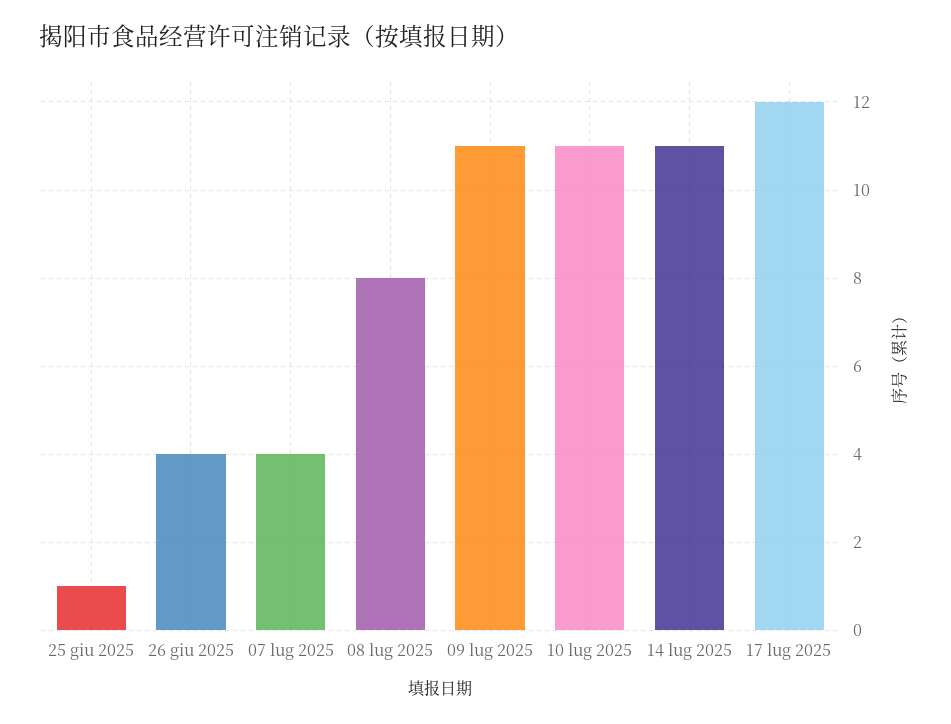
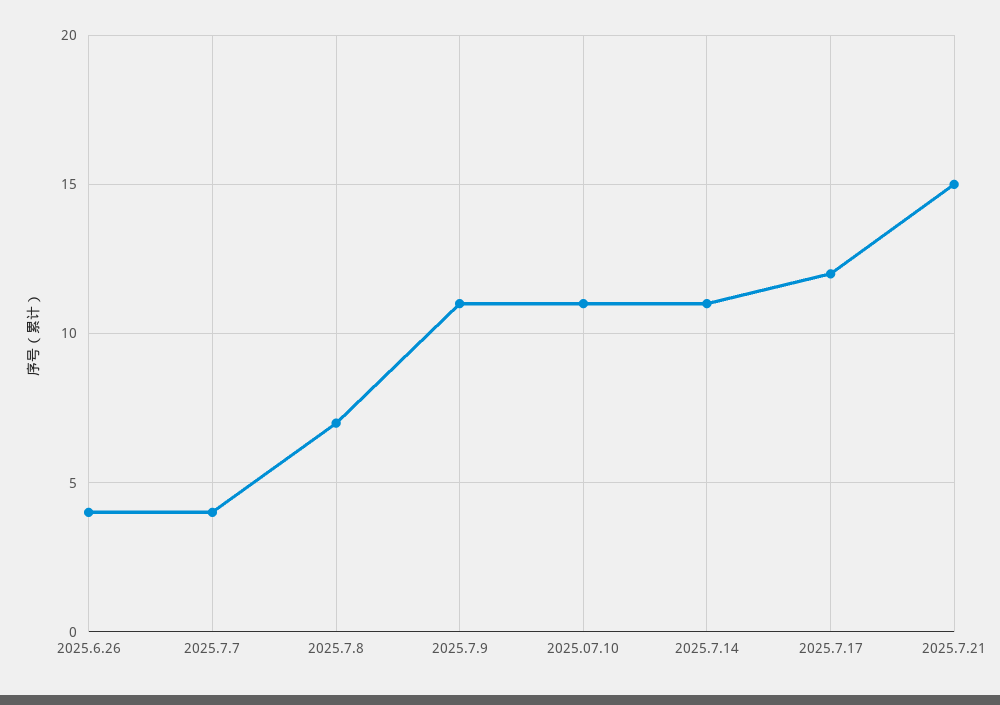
25 giu 2025: 1 -> none
08 lug 2025: 8 -> 7
2025.7.21: none -> 15

